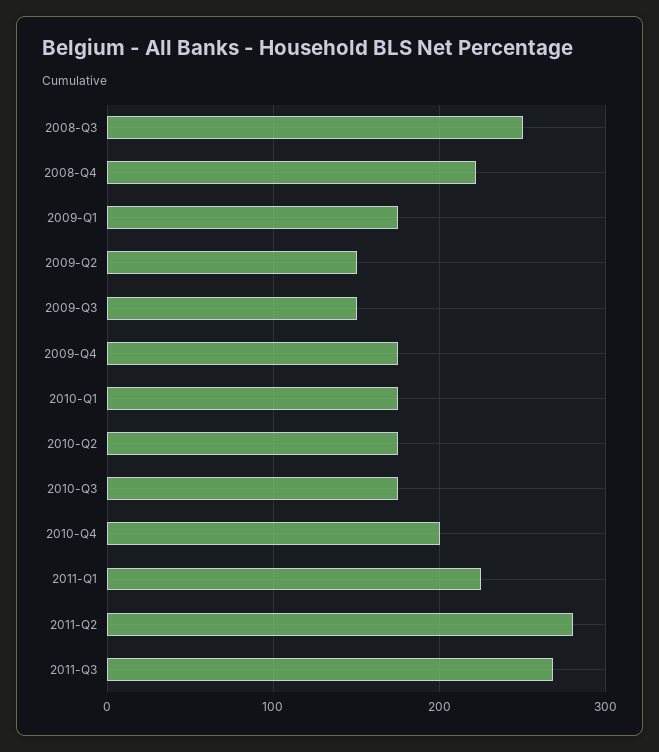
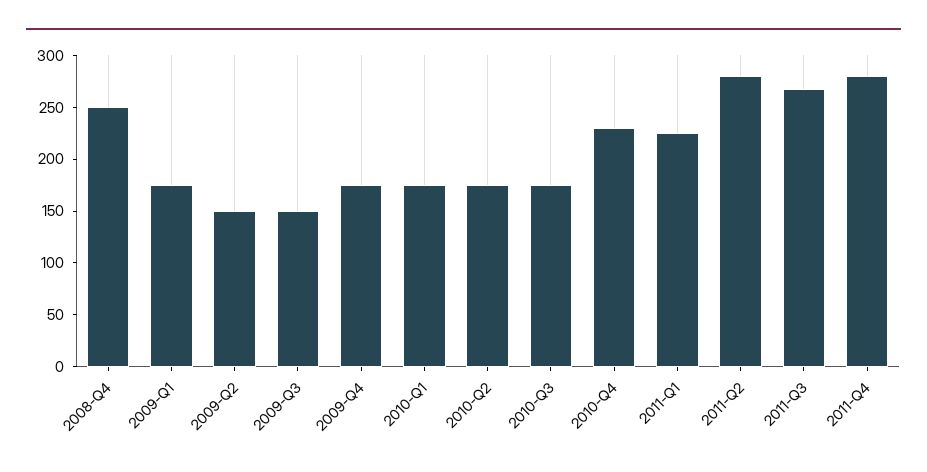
2008-Q3: 250 -> none
2008-Q4: 220 -> 250
2010-Q4: 200 -> 230
2011-Q4: none -> 280

